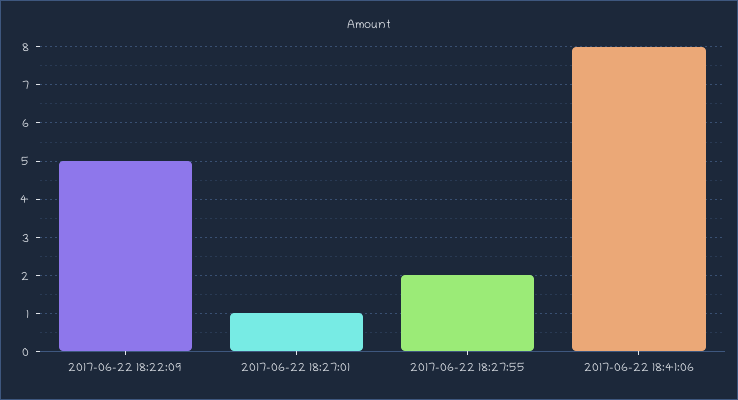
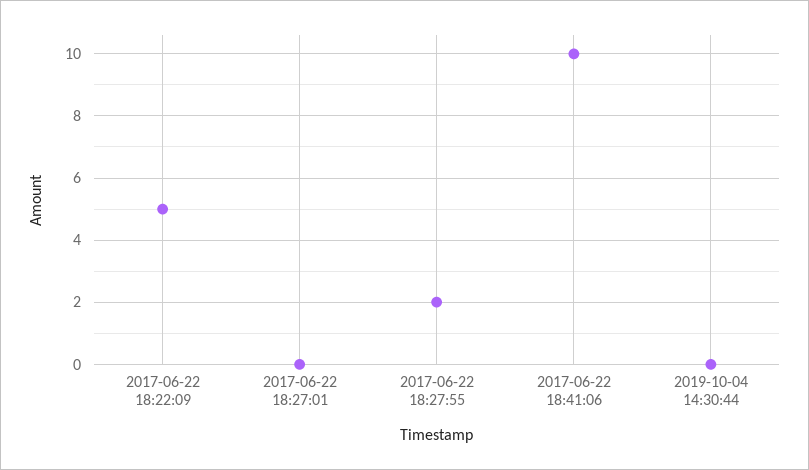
2017-06-22 18:27:01: 1 -> 0
2017-06-22 18:41:06: 8 -> 10
2019-10-04 14:30:44: none -> 0

